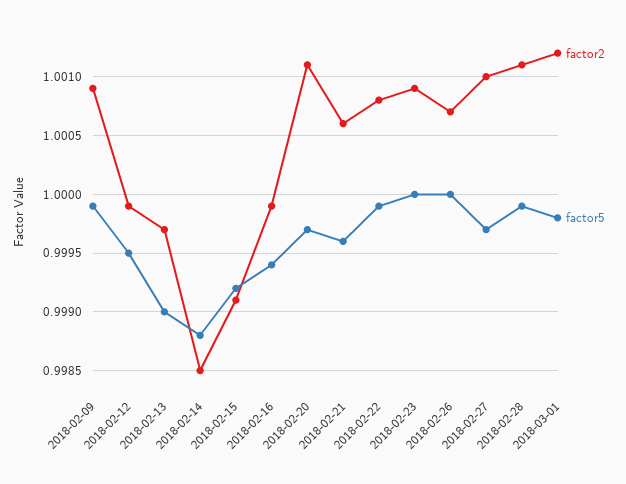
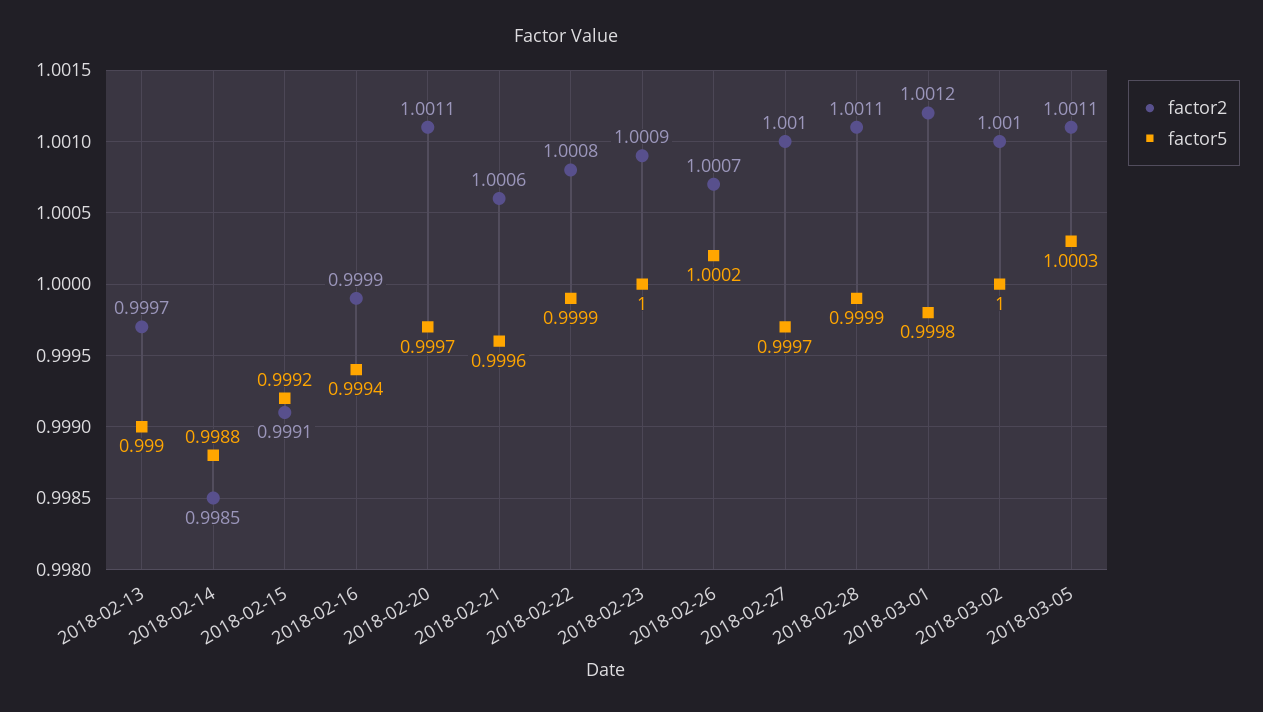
factor2, 2018-02-09: 1.0009 -> none
factor5, 2018-02-09: 0.9999 -> none
factor2, 2018-02-12: 0.9999 -> none
factor5, 2018-02-12: 0.9995 -> none
factor5, 2018-02-26: 1 -> 1.0002
factor2, 2018-03-02: none -> 1.001
factor5, 2018-03-02: none -> 1
factor2, 2018-03-05: none -> 1.0011
factor5, 2018-03-05: none -> 1.0003

